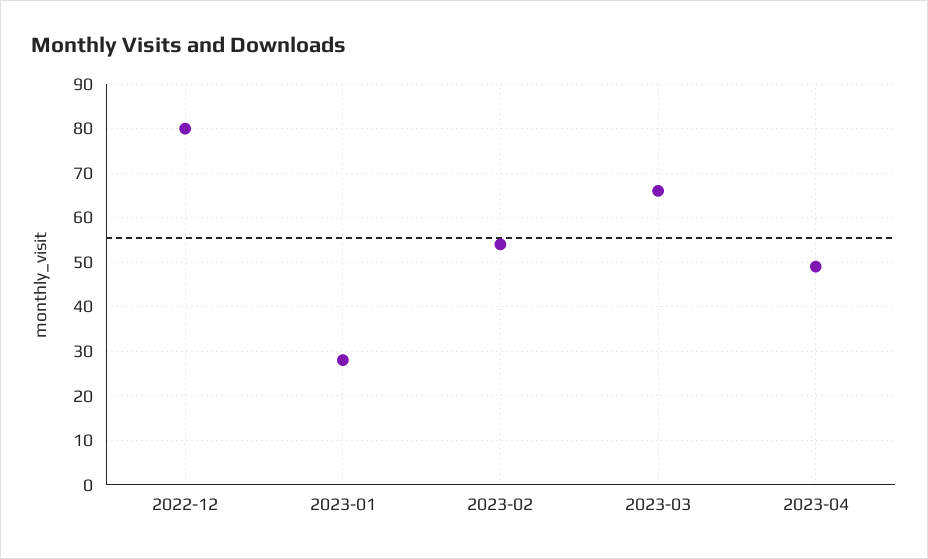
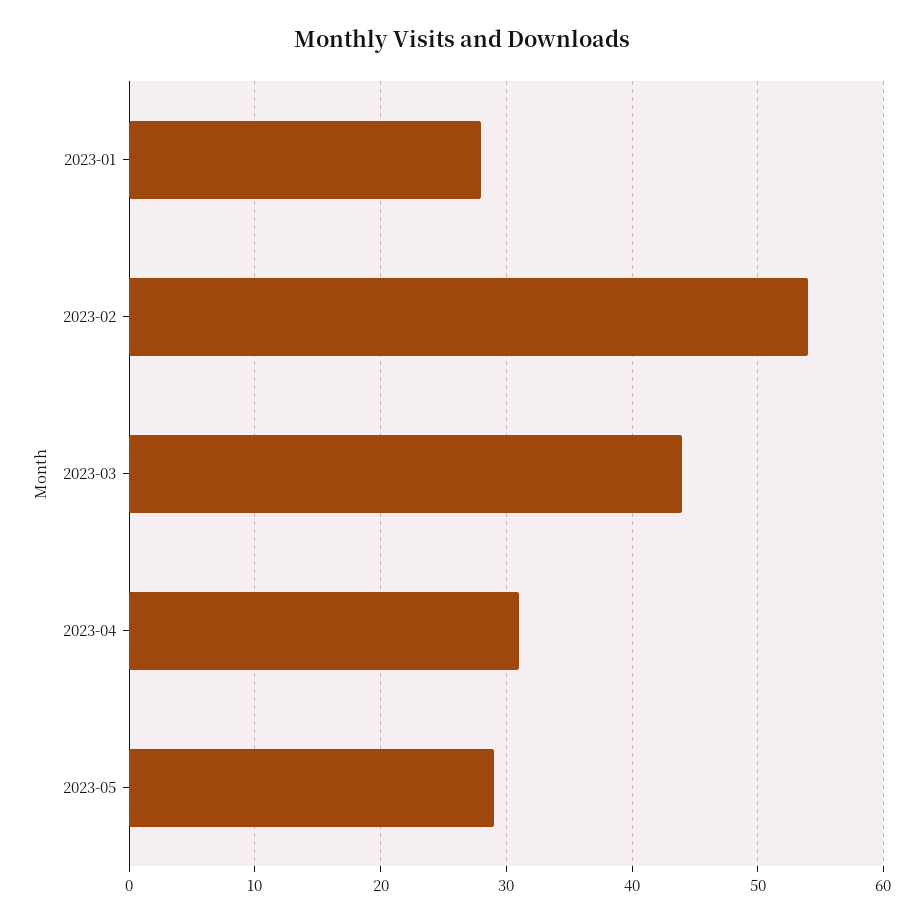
2022-12: 80 -> none
2023-03: 65 -> 44
2023-04: 50 -> 31
2023-05: none -> 29

